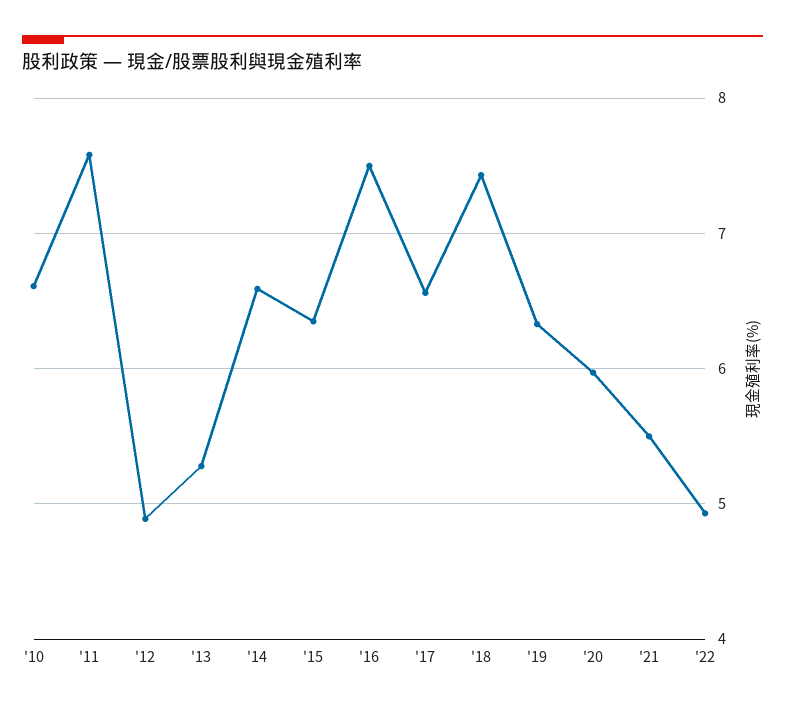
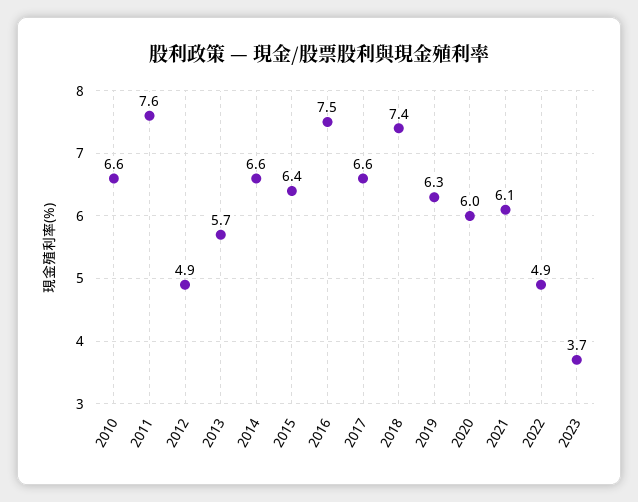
'13: 5.3 -> 5.7
'21: 5.5 -> 6.1
2023: none -> 3.7

